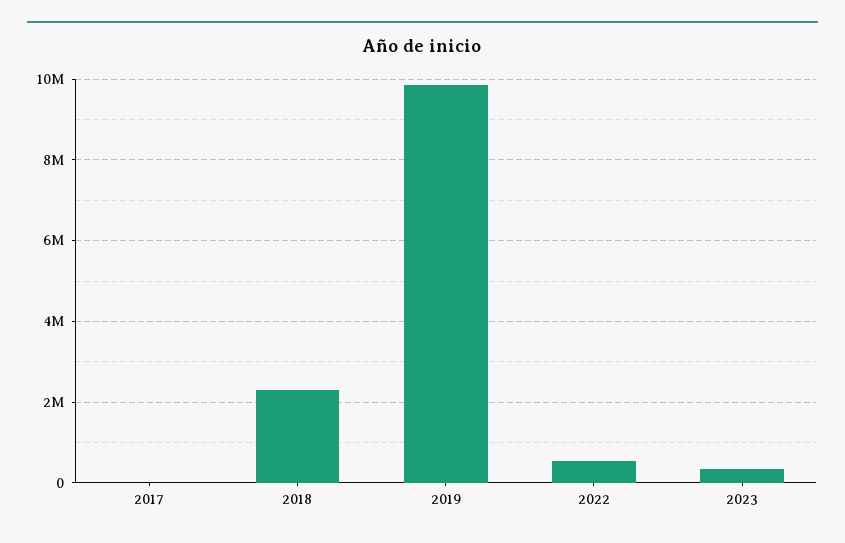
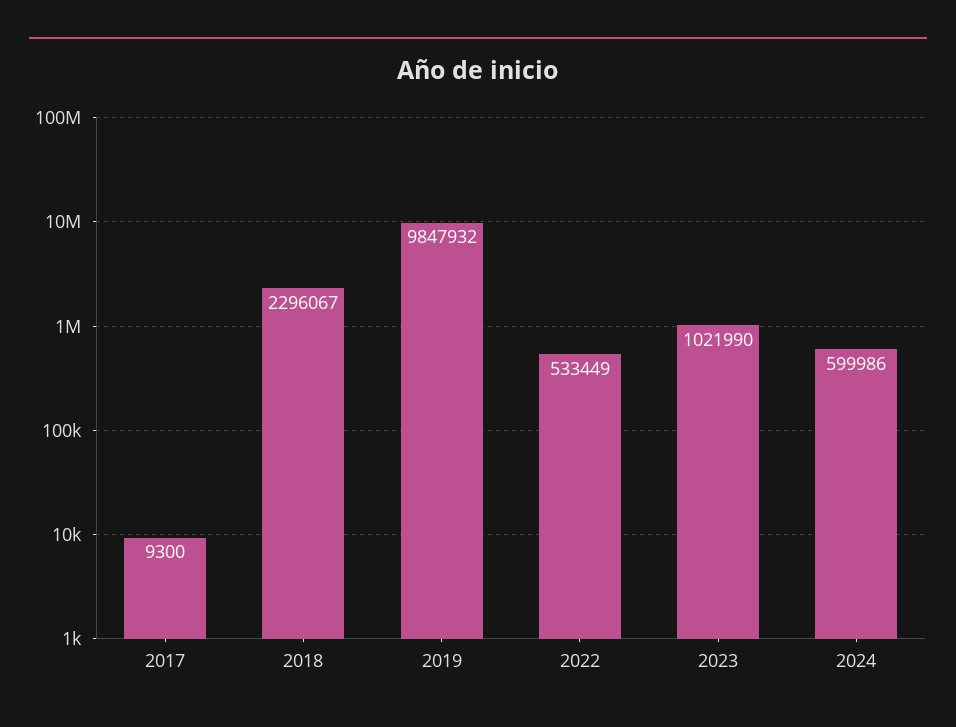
2023: 400000 -> 1021990
2024: none -> 599986

